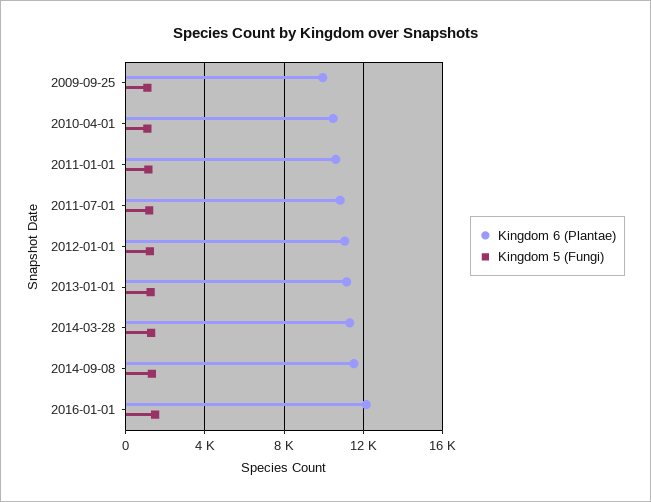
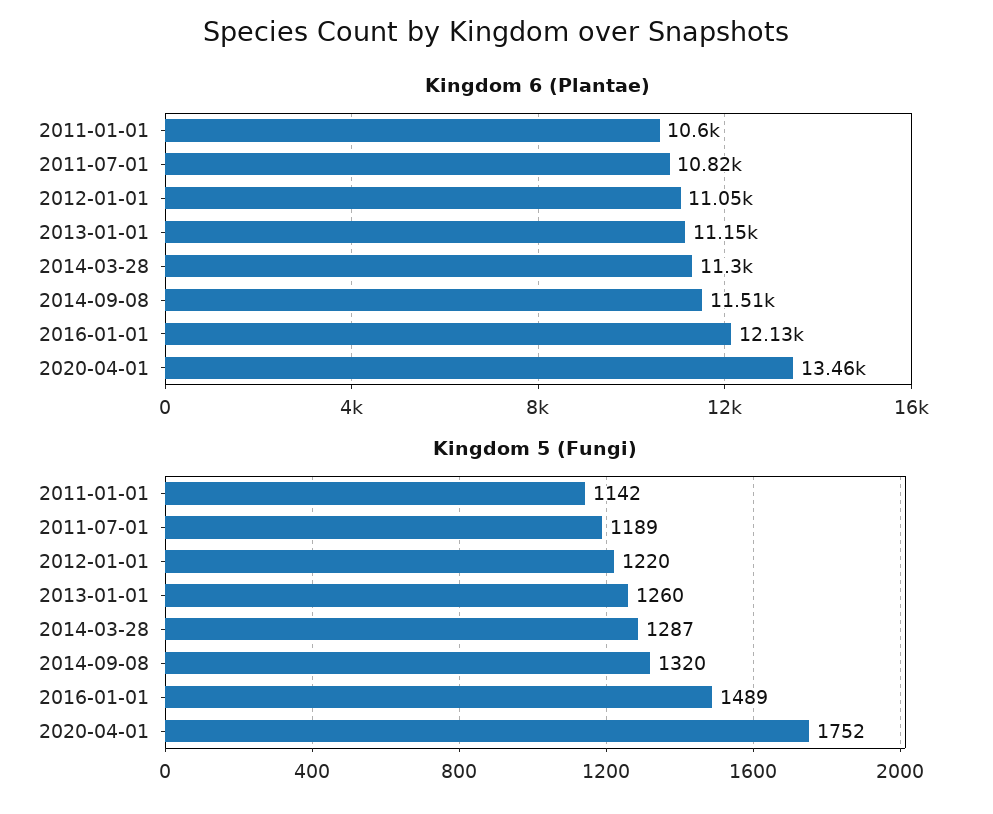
Kingdom 6 (Plantae), 2009-09-25: 10000 -> none
Kingdom 5 (Fungi), 2009-09-25: 1000 -> none
Kingdom 6 (Plantae), 2010-04-01: 10500 -> none
Kingdom 5 (Fungi), 2010-04-01: 1000 -> none
Kingdom 6 (Plantae), 2020-04-01: none -> 13460
Kingdom 5 (Fungi), 2020-04-01: none -> 1752

